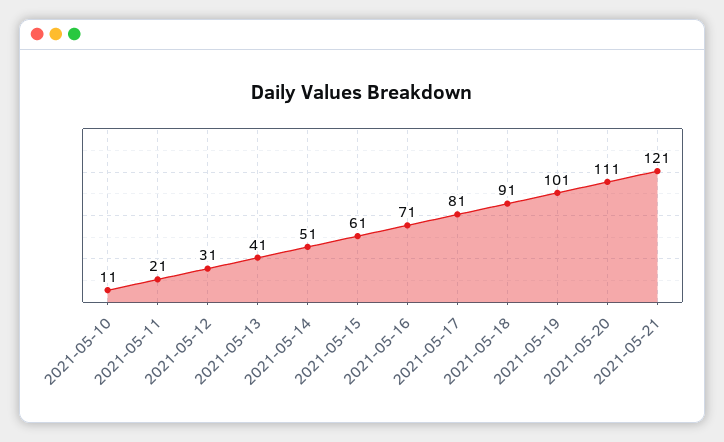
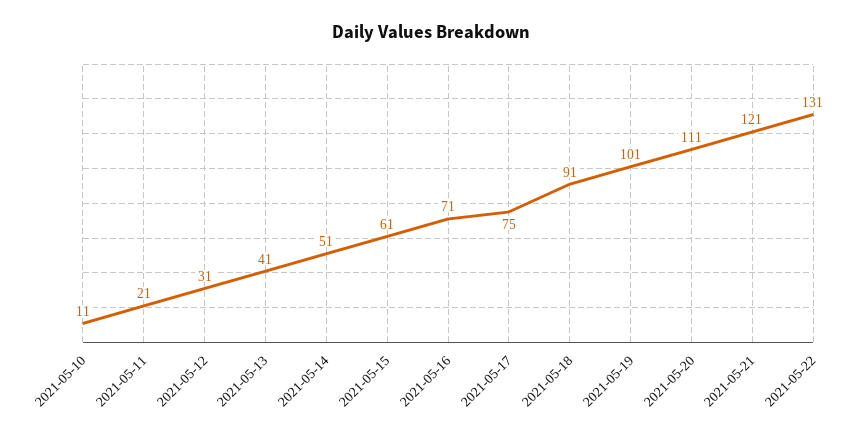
2021-05-17: 81 -> 75
2021-05-22: none -> 131

